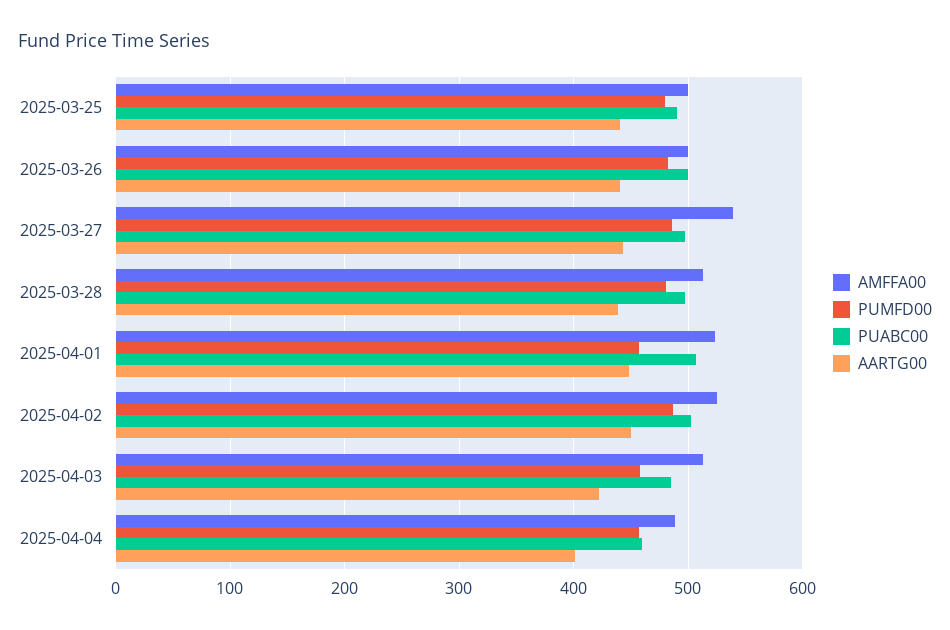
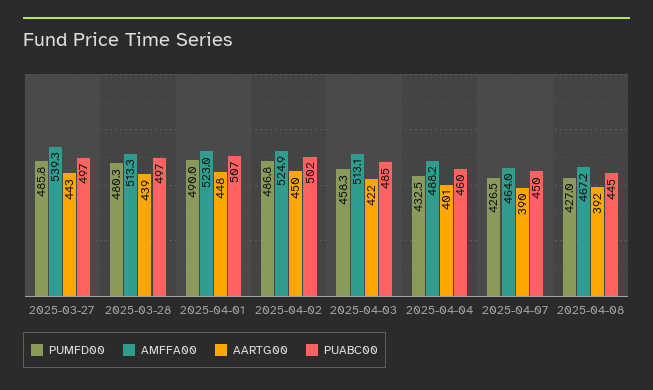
AMFFA00, 2025-03-25: 500 -> none
PUMFD00, 2025-03-25: 480 -> none
PUABC00, 2025-03-25: 490 -> none
AARTG00, 2025-03-25: 440 -> none
AMFFA00, 2025-03-26: 500 -> none
PUMFD00, 2025-03-26: 480 -> none
PUABC00, 2025-03-26: 500 -> none
AARTG00, 2025-03-26: 440 -> none
PUMFD00, 2025-04-01: 460 -> 490
PUMFD00, 2025-04-04: 460 -> 432.5
PUMFD00, 2025-04-07: none -> 426.5
AMFFA00, 2025-04-07: none -> 464
AARTG00, 2025-04-07: none -> 390
PUABC00, 2025-04-07: none -> 450
PUMFD00, 2025-04-08: none -> 427
AMFFA00, 2025-04-08: none -> 467.2
AARTG00, 2025-04-08: none -> 392
PUABC00, 2025-04-08: none -> 445

